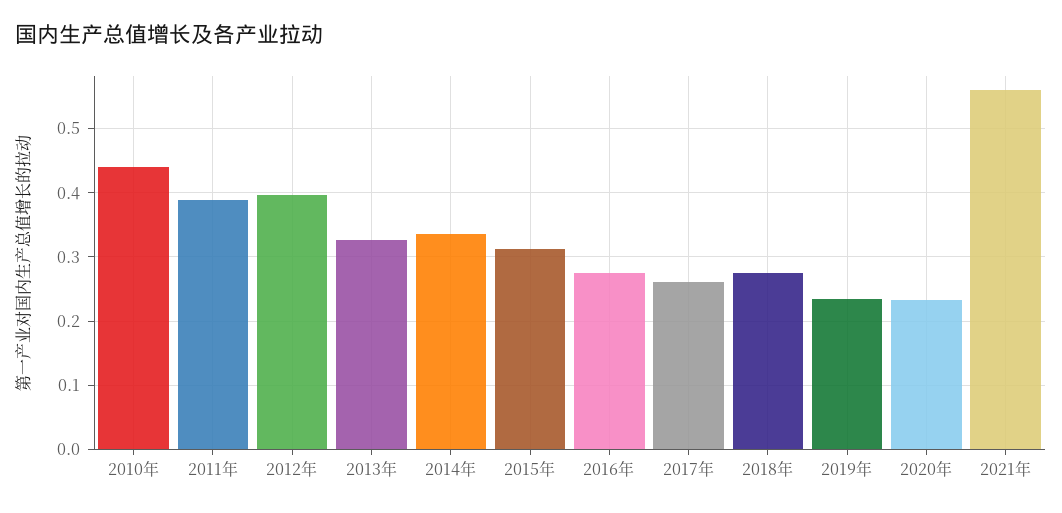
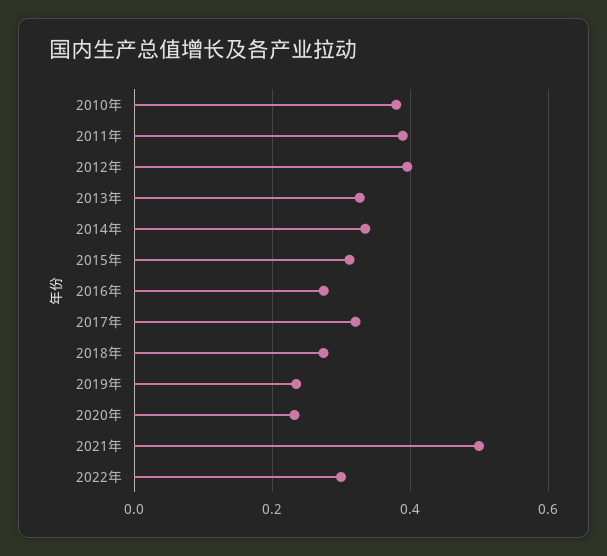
2010年: 0.44 -> 0.38
2017年: 0.26 -> 0.32
2021年: 0.56 -> 0.5
2022年: none -> 0.3

